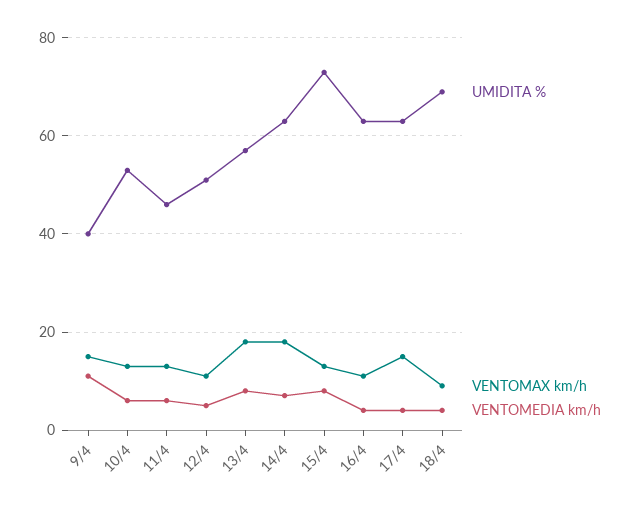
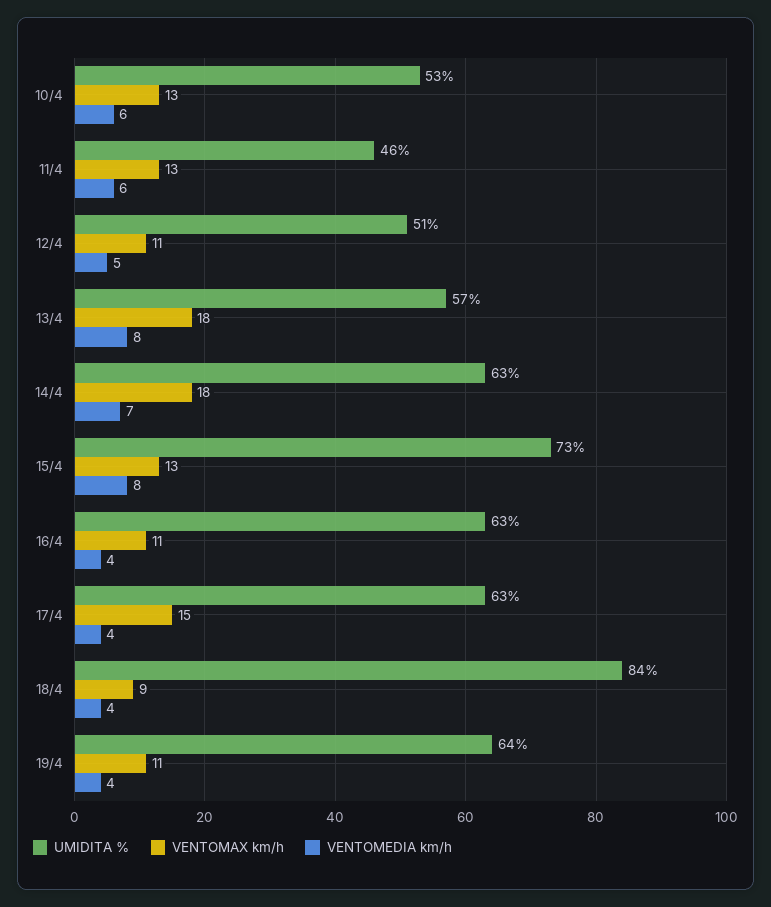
UMIDITA %, 9/4: 40 -> none
VENTOMAX km/h, 9/4: 15 -> none
VENTOMEDIA km/h, 9/4: 10 -> none
UMIDITA %, 18/4: 70 -> 84
UMIDITA %, 19/4: none -> 64
VENTOMAX km/h, 19/4: none -> 11
VENTOMEDIA km/h, 19/4: none -> 4

